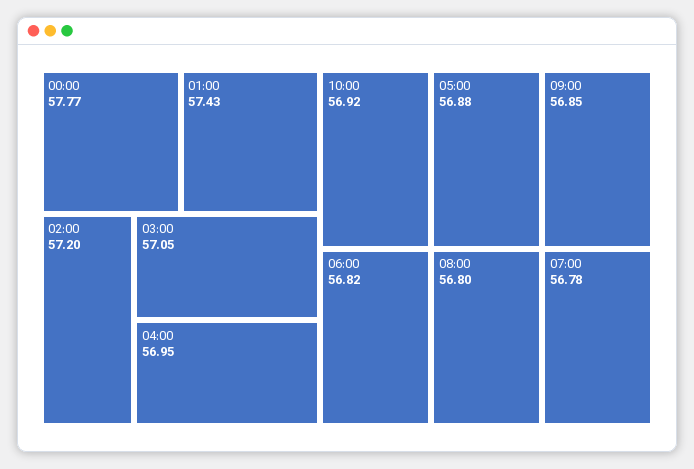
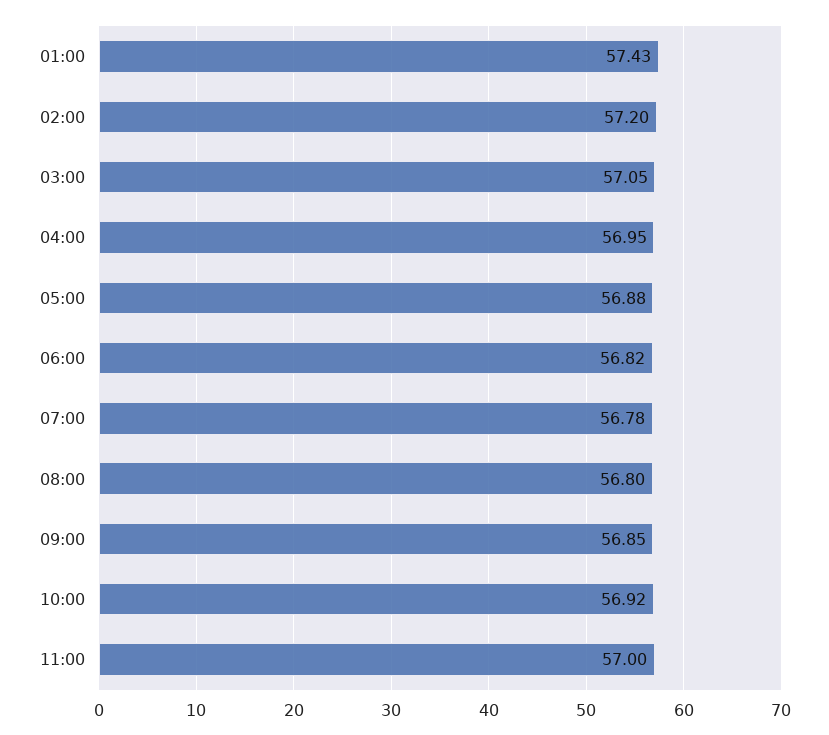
00:00: 57.77 -> none
11:00: none -> 57

